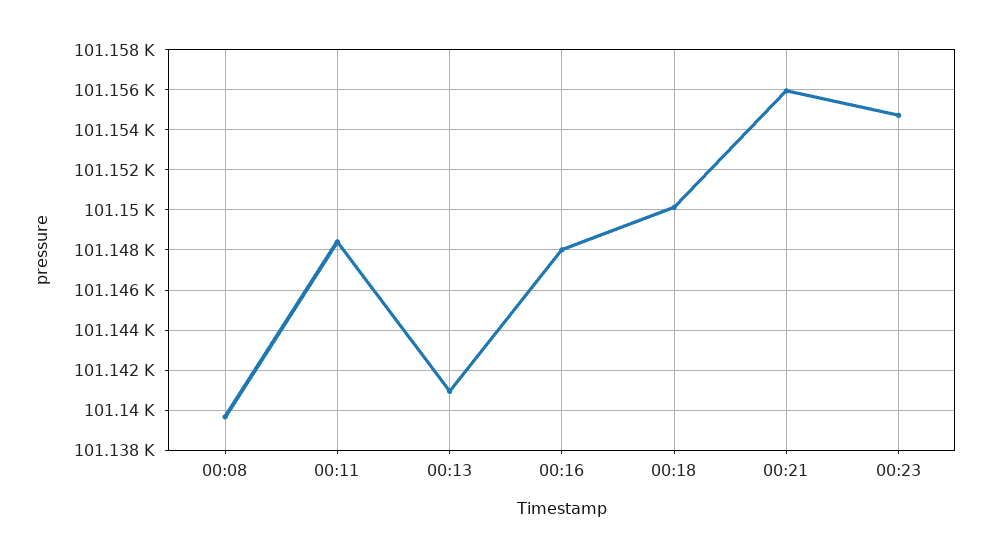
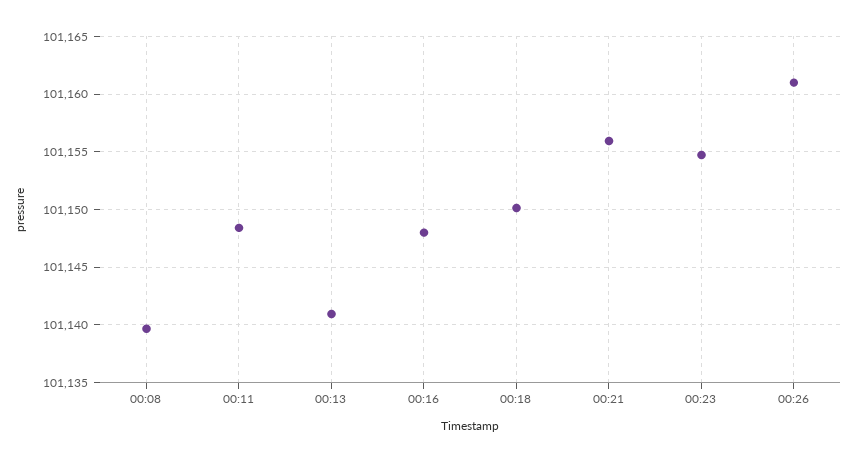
00:26: none -> 101161

